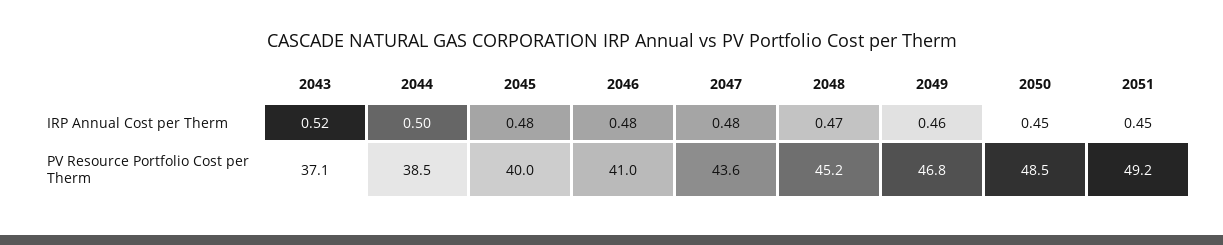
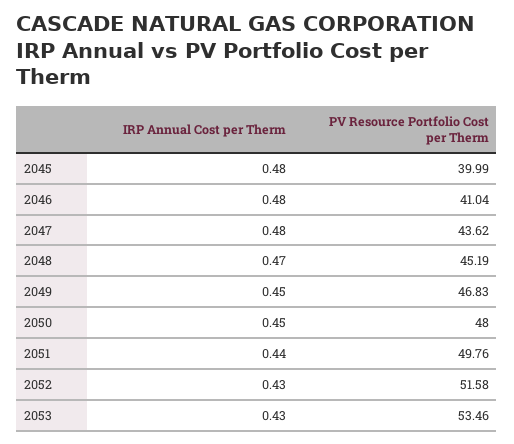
2043, IRP Annual Cost per Therm: 0.52 -> none
2044, IRP Annual Cost per Therm: 0.5 -> none
2049, IRP Annual Cost per Therm: 0.46 -> 0.45
2051, IRP Annual Cost per Therm: 0.45 -> 0.44
2043, PV Resource Portfolio Cost per Therm: 37.1 -> none
2044, PV Resource Portfolio Cost per Therm: 38.5 -> none
2050, PV Resource Portfolio Cost per Therm: 48.5 -> 48
2051, PV Resource Portfolio Cost per Therm: 49.2 -> 49.76
2052, IRP Annual Cost per Therm: none -> 0.43
2052, PV Resource Portfolio Cost per Therm: none -> 51.58
2053, IRP Annual Cost per Therm: none -> 0.43
2053, PV Resource Portfolio Cost per Therm: none -> 53.46

